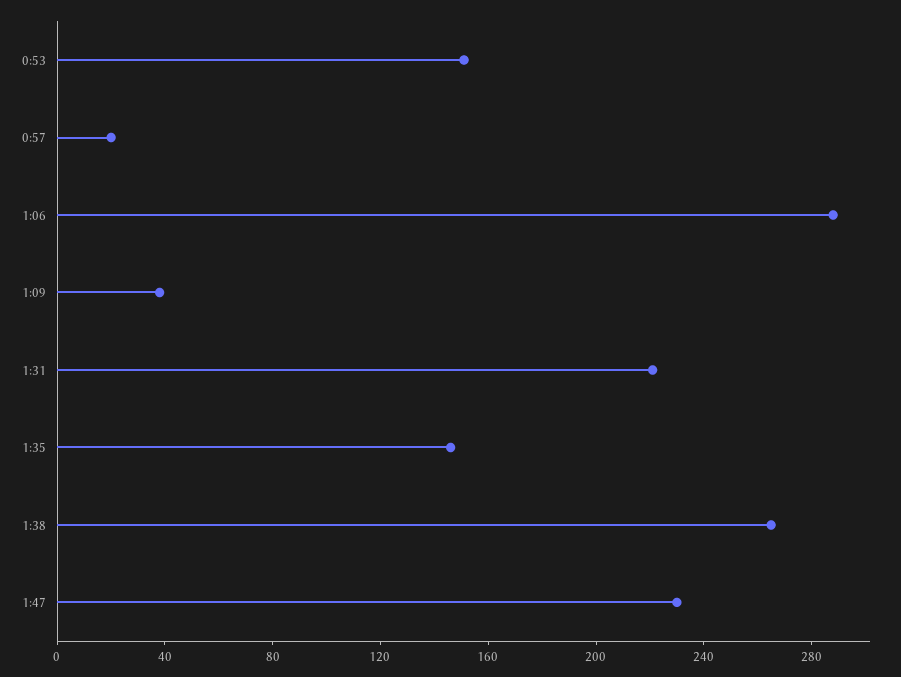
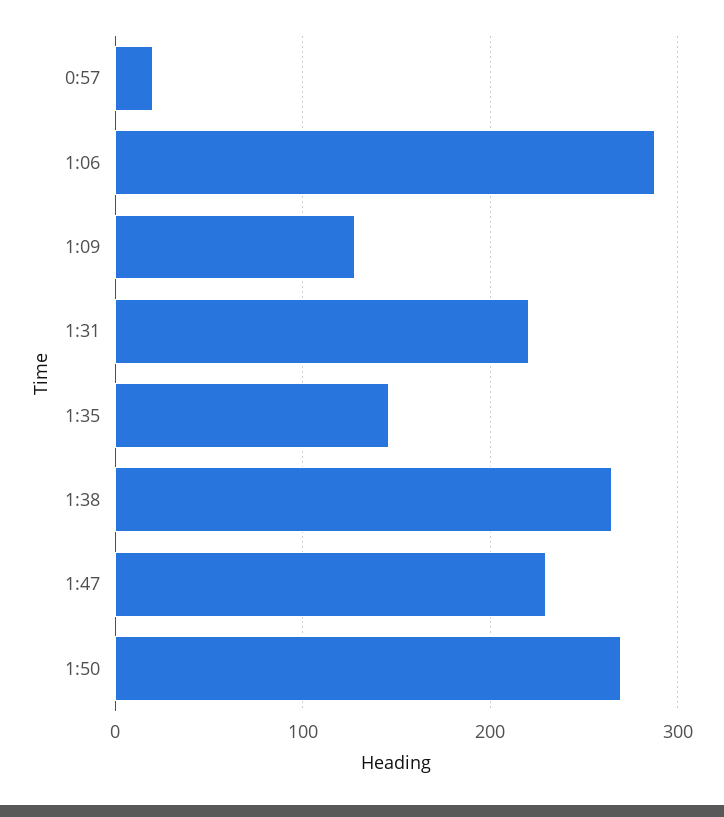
0:53: 150 -> none
1:09: 40 -> 130
1:50: none -> 270

